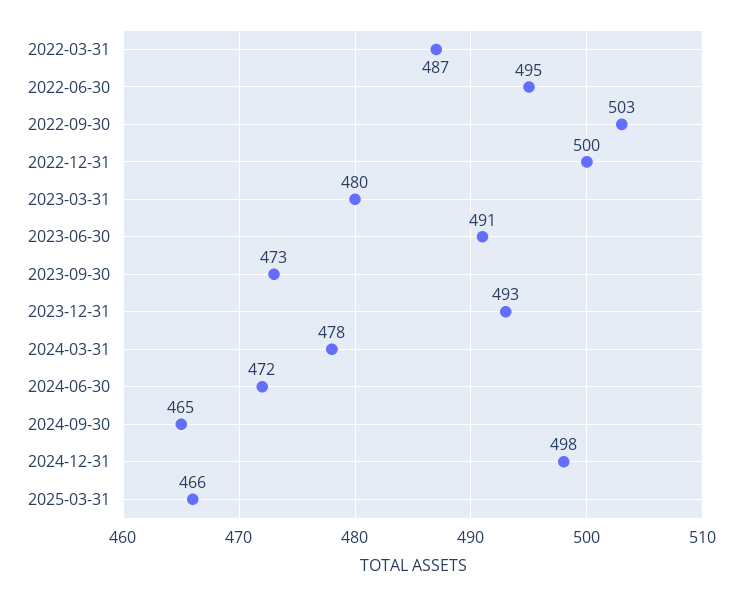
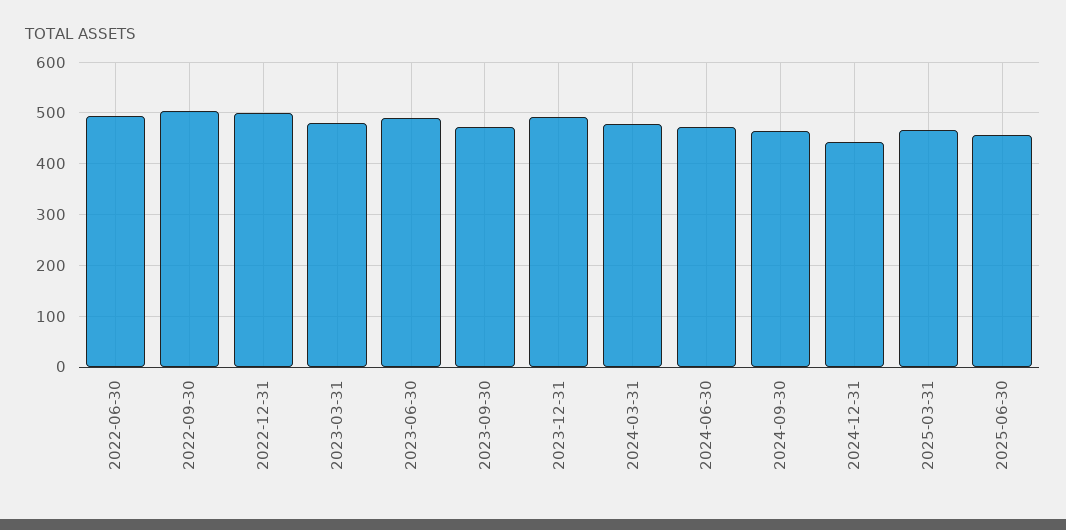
2022-03-31: 487 -> none
2024-12-31: 498 -> 440
2025-06-30: none -> 460

